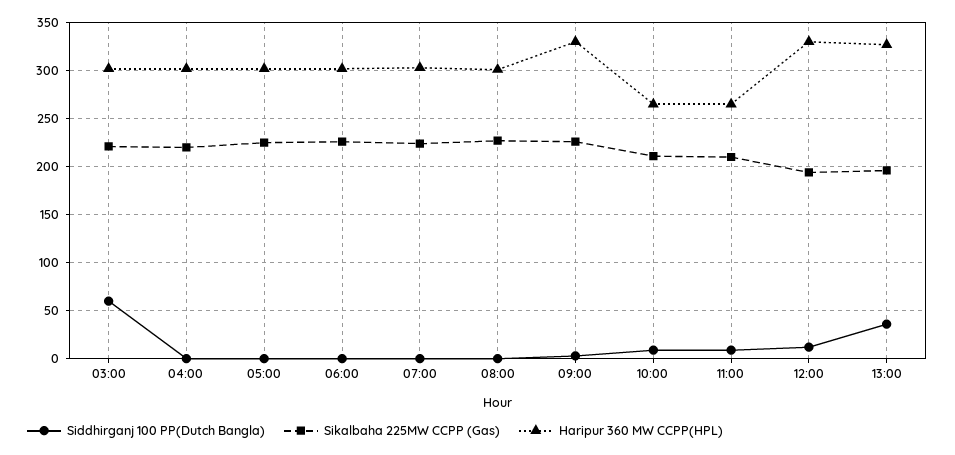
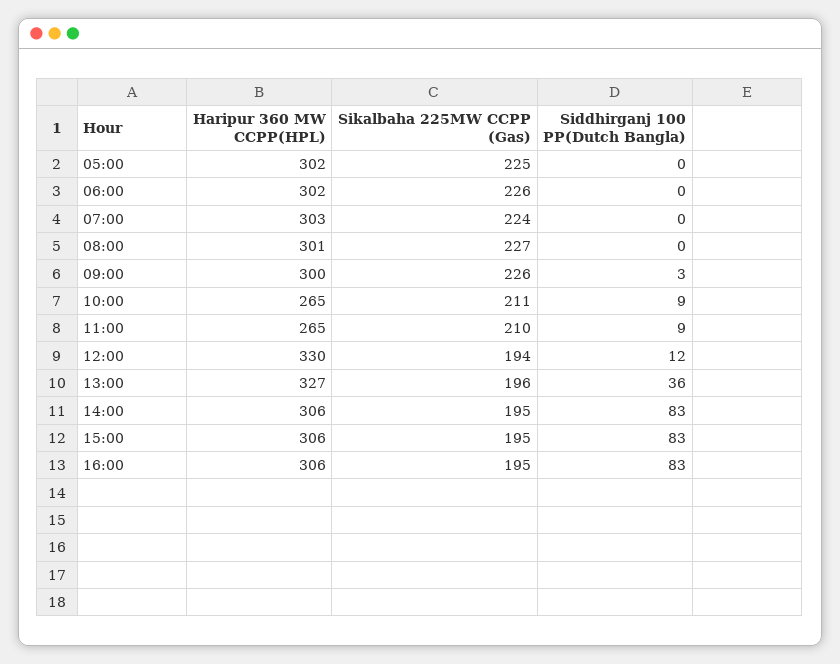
Siddhirganj 100 PP(Dutch Bangla), 03:00: 60 -> none
Sikalbaha 225MW CCPP (Gas), 03:00: 220 -> none
Haripur 360 MW CCPP(HPL), 03:00: 300 -> none
Siddhirganj 100 PP(Dutch Bangla), 04:00: 0 -> none
Sikalbaha 225MW CCPP (Gas), 04:00: 220 -> none
Haripur 360 MW CCPP(HPL), 04:00: 300 -> none
Haripur 360 MW CCPP(HPL), 09:00: 330 -> 300
Haripur 360 MW CCPP(HPL), 14:00: none -> 306
Sikalbaha 225MW CCPP (Gas), 14:00: none -> 195
Siddhirganj 100 PP(Dutch Bangla), 14:00: none -> 83
Haripur 360 MW CCPP(HPL), 15:00: none -> 306
Sikalbaha 225MW CCPP (Gas), 15:00: none -> 195
Siddhirganj 100 PP(Dutch Bangla), 15:00: none -> 83
Haripur 360 MW CCPP(HPL), 16:00: none -> 306
Sikalbaha 225MW CCPP (Gas), 16:00: none -> 195
Siddhirganj 100 PP(Dutch Bangla), 16:00: none -> 83

